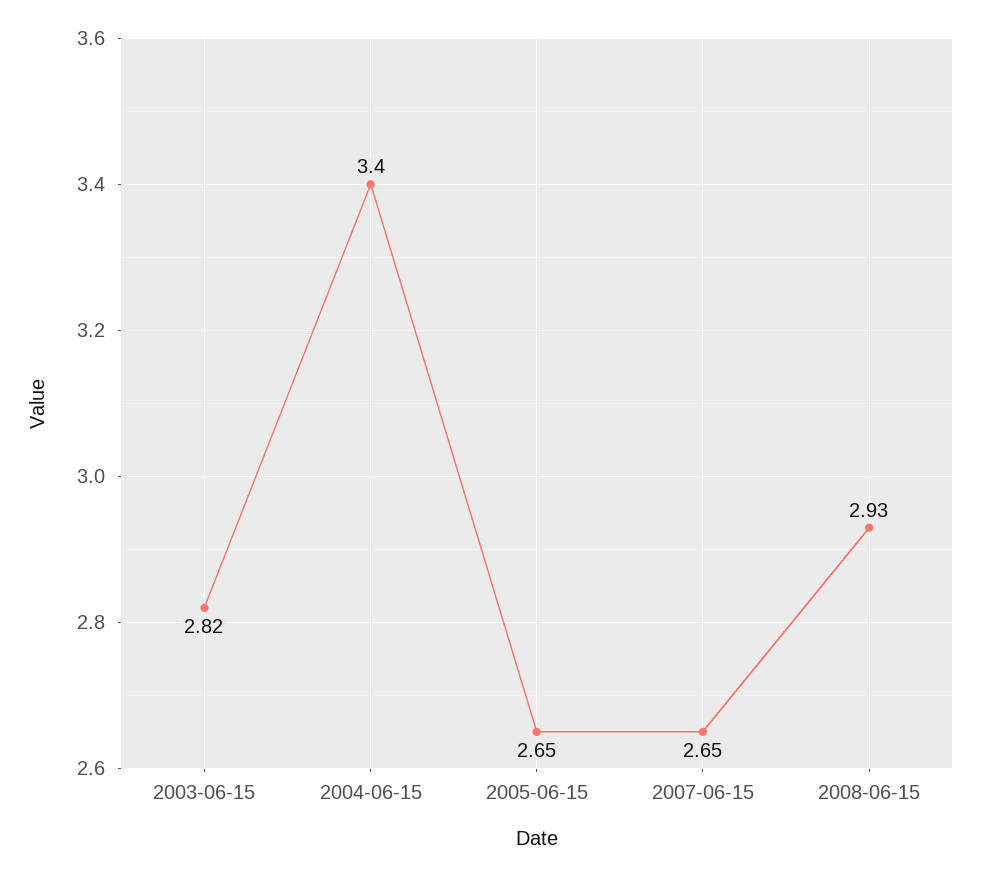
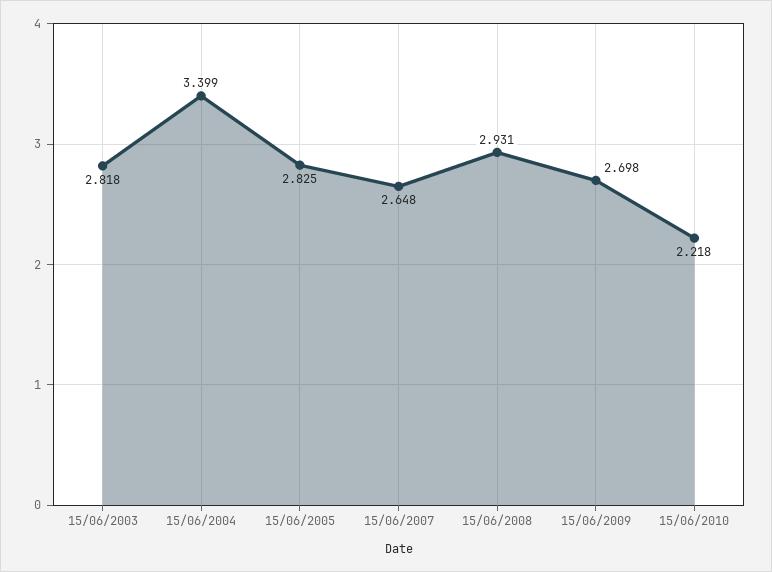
2005-06-15: 2.65 -> 2.825
15/06/2009: none -> 2.698
15/06/2010: none -> 2.218

